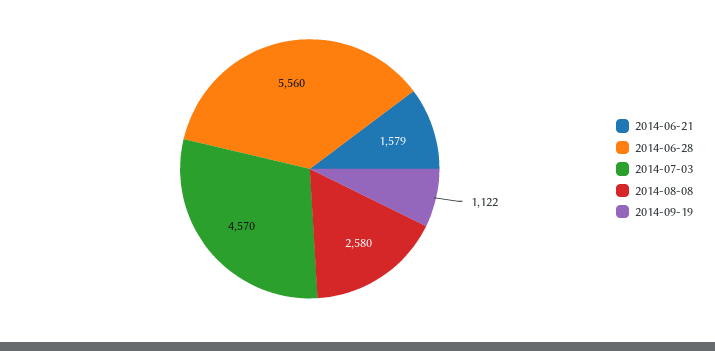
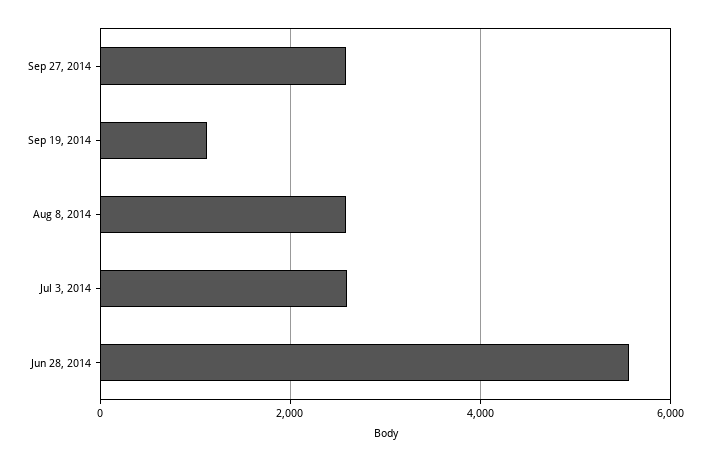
2014-06-21: 1579 -> none
2014-07-03: 4570 -> 2600
Sep 27, 2014: none -> 2600

